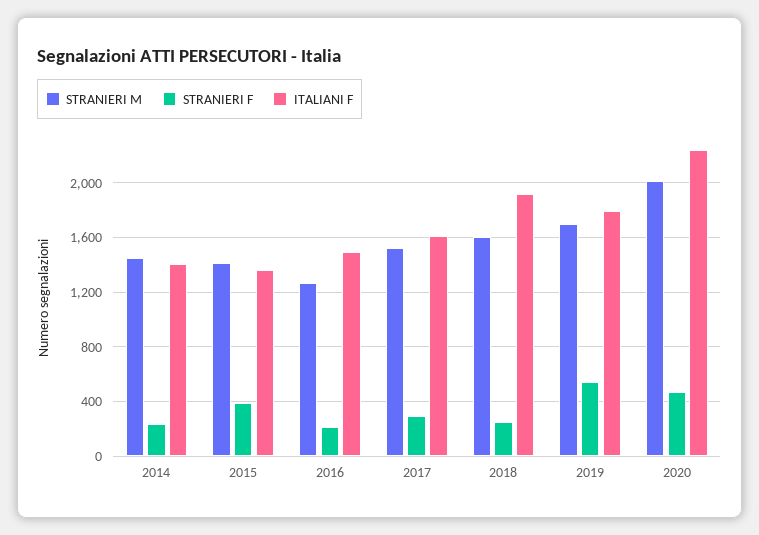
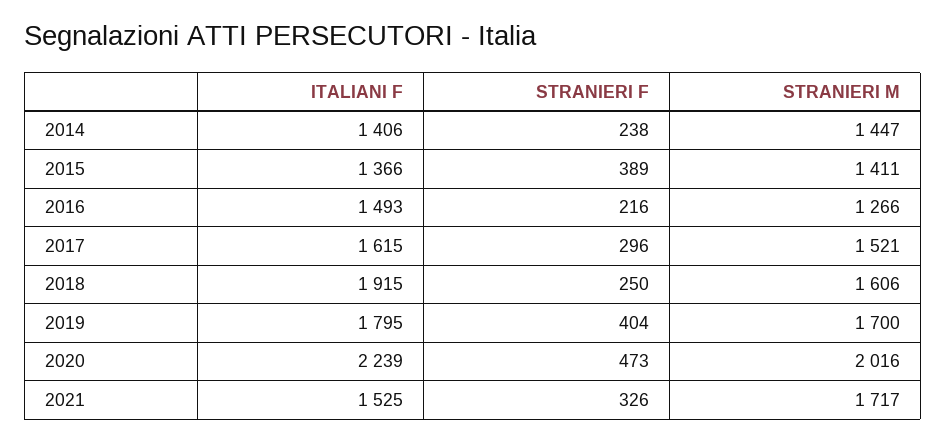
STRANIERI F, 2019: 550 -> 404
ITALIANI F, 2021: none -> 1525
STRANIERI F, 2021: none -> 326
STRANIERI M, 2021: none -> 1717

